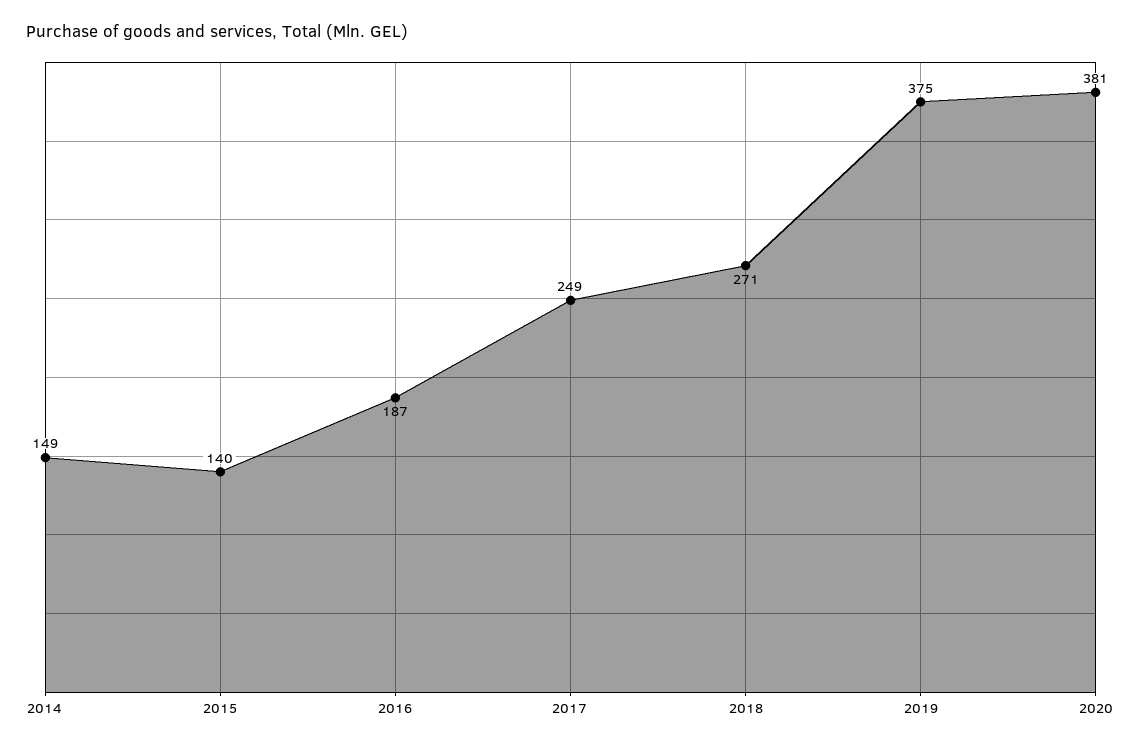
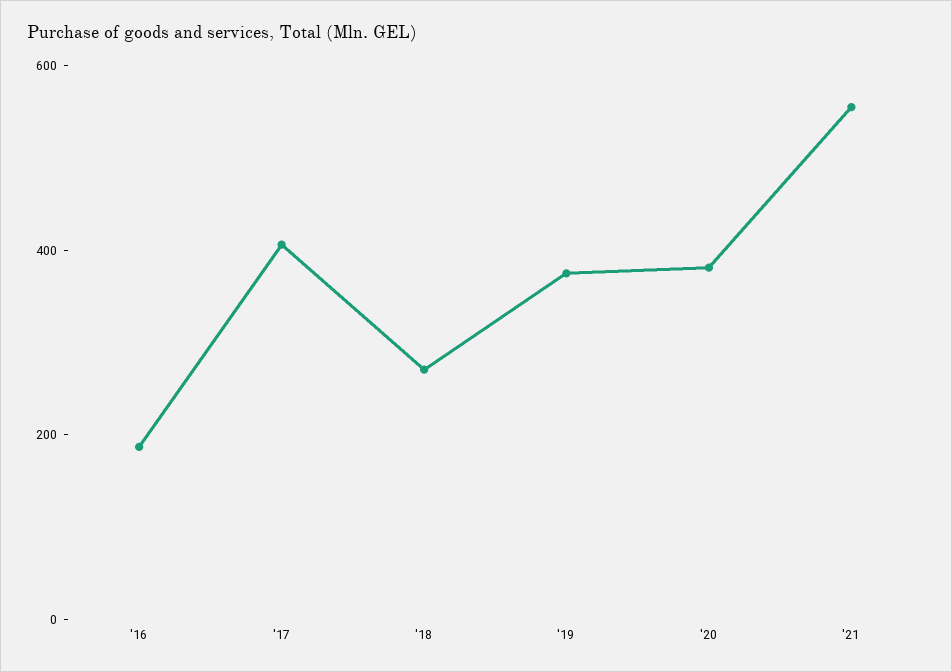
2014: 149 -> none
2015: 140 -> none
2017: 249 -> 400
'21: none -> 550

